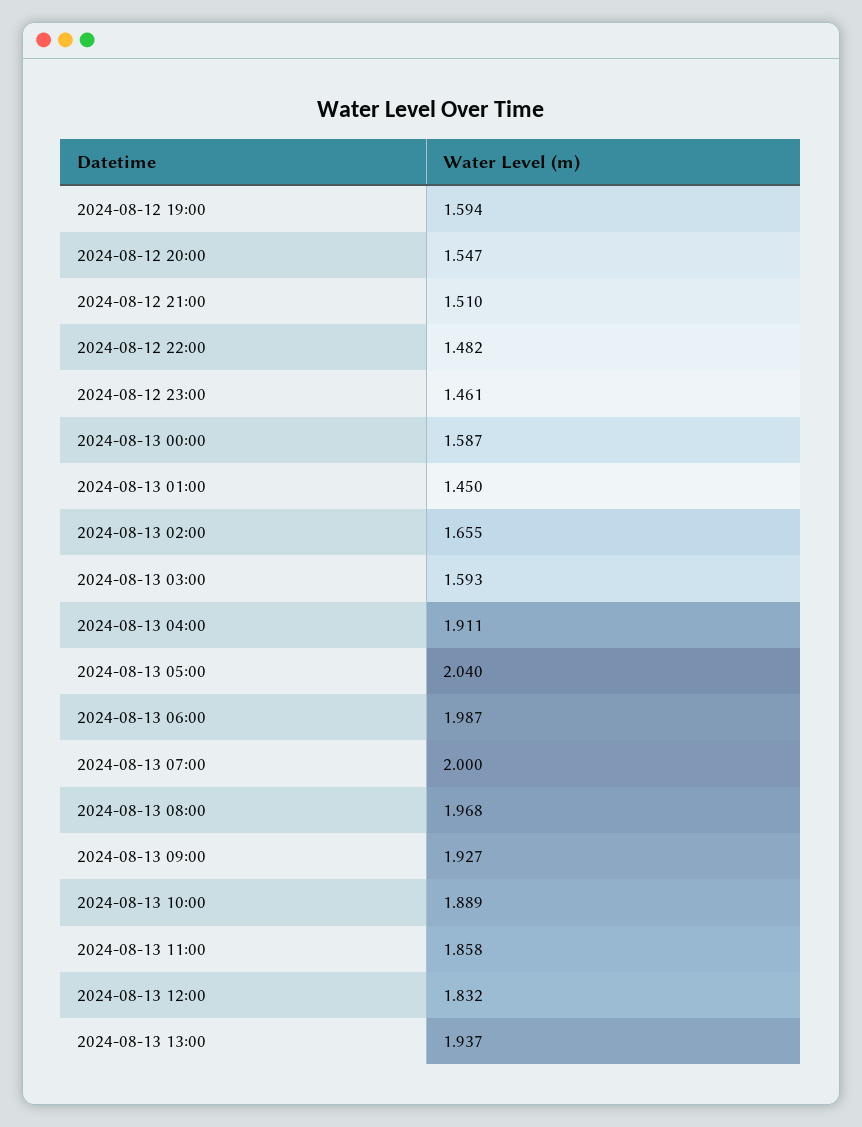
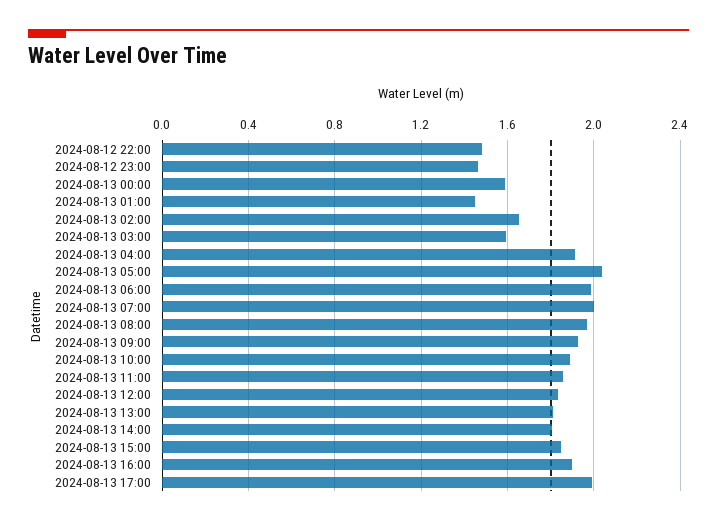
2024-08-12 19:00: 1.594 -> none
2024-08-12 20:00: 1.547 -> none
2024-08-12 21:00: 1.51 -> none
2024-08-13 13:00: 1.937 -> 1.8
2024-08-13 14:00: none -> 1.8
2024-08-13 15:00: none -> 1.85
2024-08-13 16:00: none -> 1.9
2024-08-13 17:00: none -> 2

